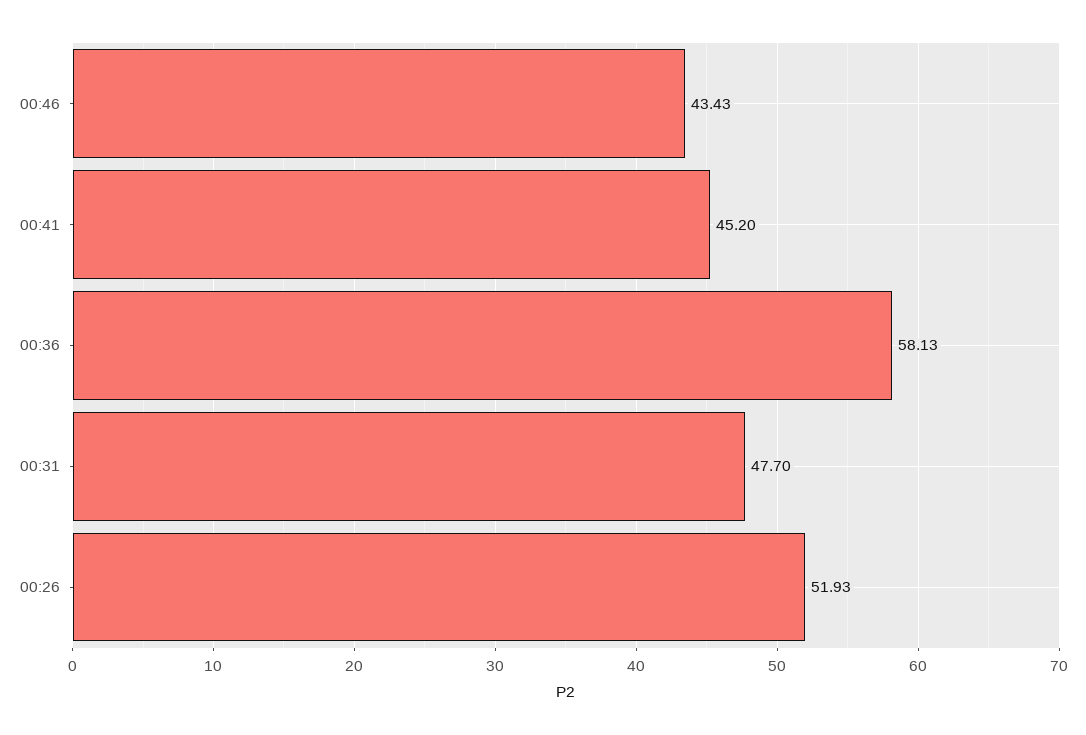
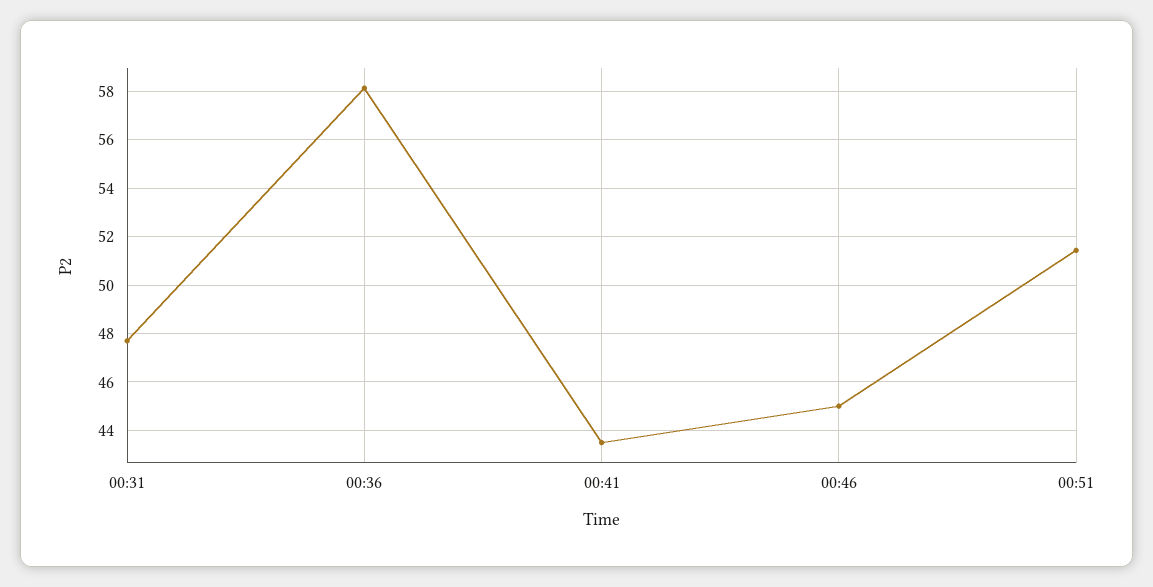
00:46: 43.43 -> 45
00:41: 45.2 -> 43.5
00:26: 51.93 -> none
00:51: none -> 51.5

